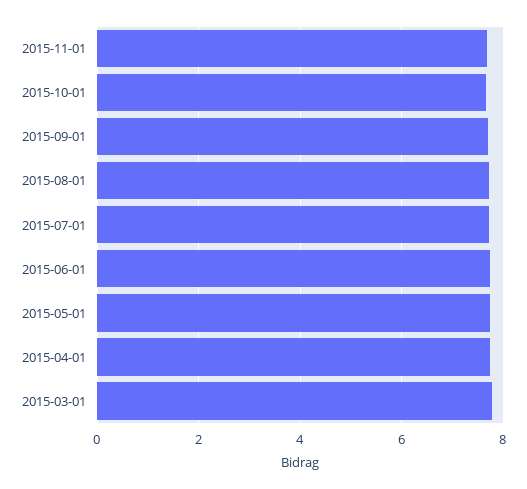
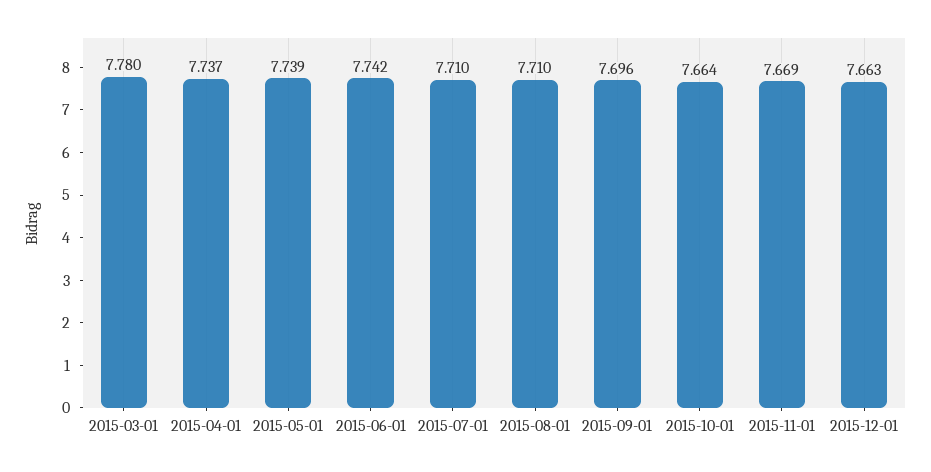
2015-12-01: none -> 7.663

